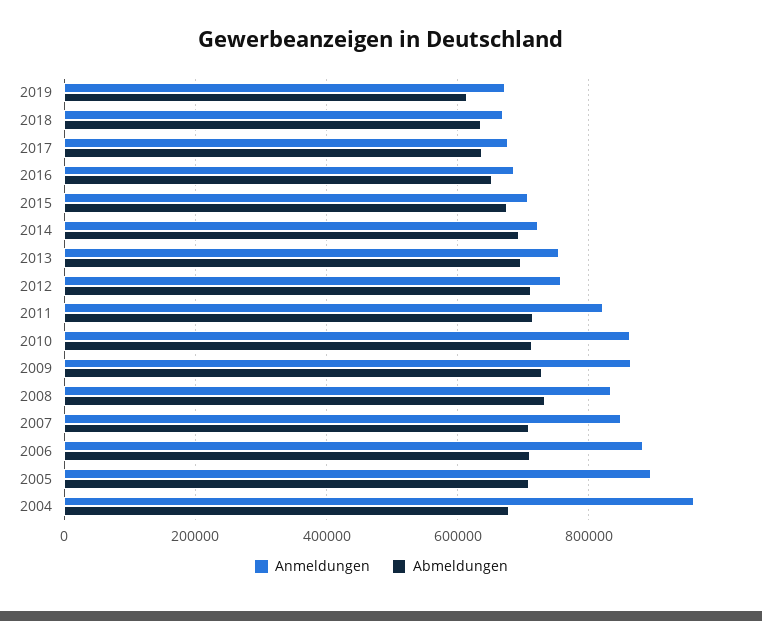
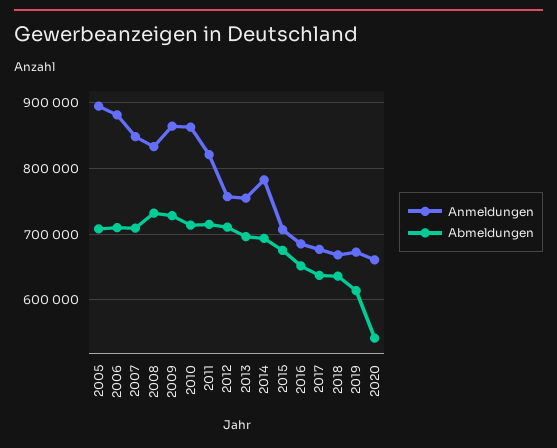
Anmeldungen, 2014: 720000 -> 780000
Anmeldungen, 2004: 960000 -> none
Abmeldungen, 2004: 680000 -> none
Anmeldungen, 2020: none -> 660000
Abmeldungen, 2020: none -> 540000

